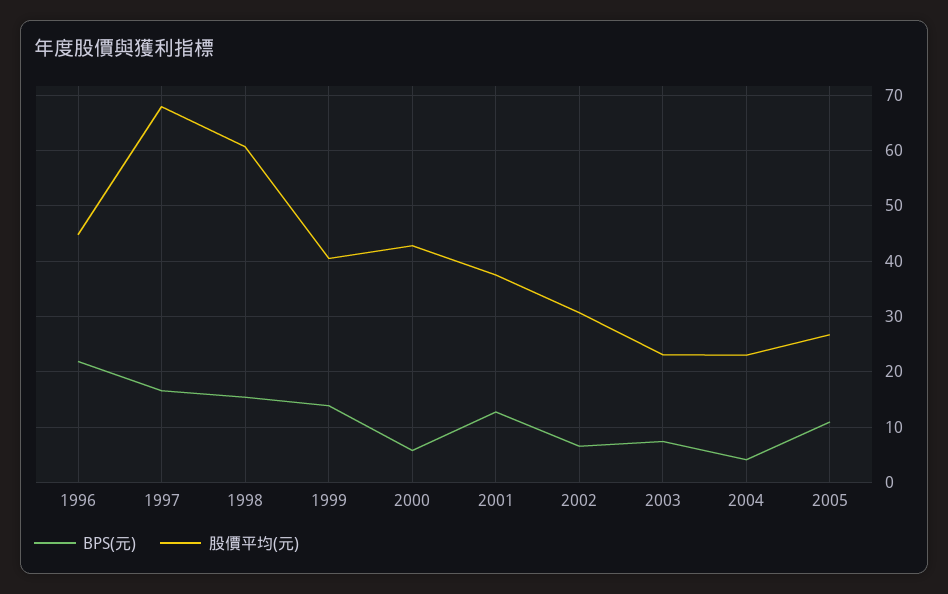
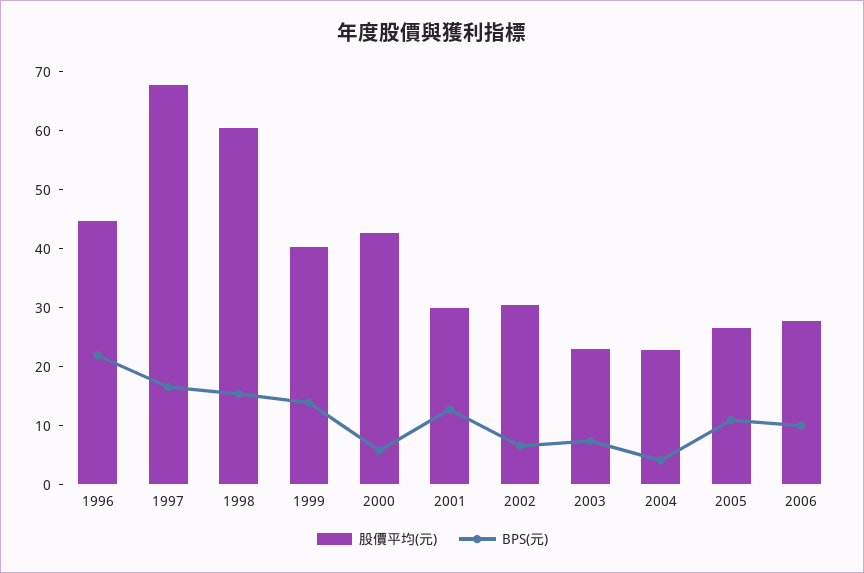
股價平均(元), 2001: 38 -> 30
股價平均(元), 2006: none -> 28
BPS(元), 2006: none -> 10

